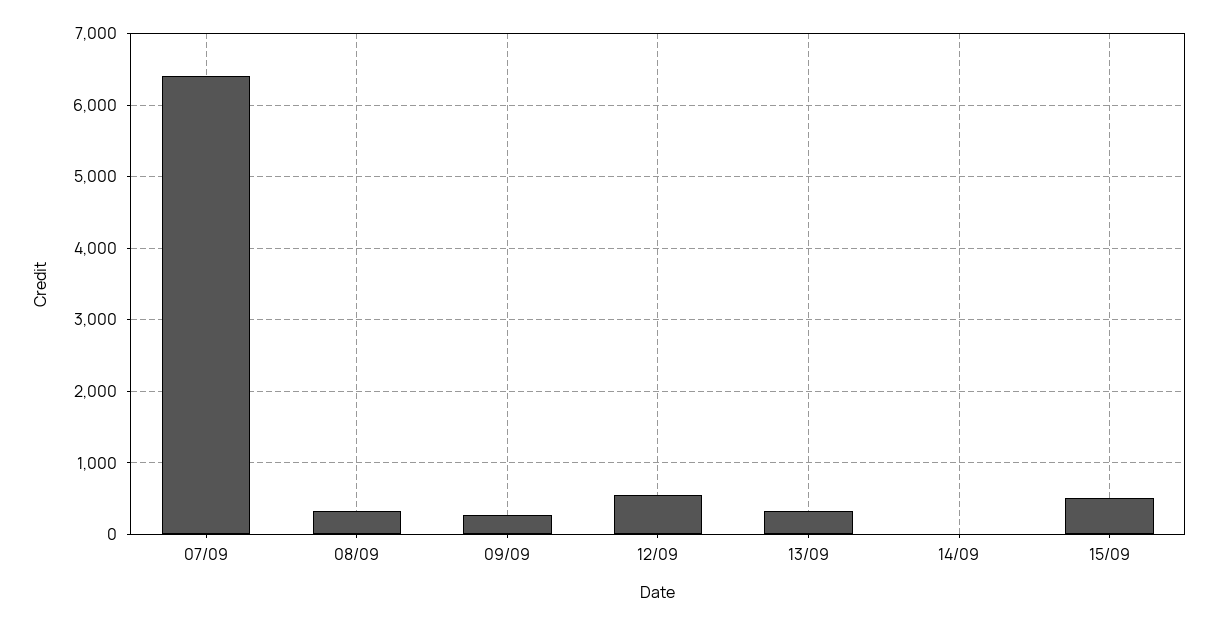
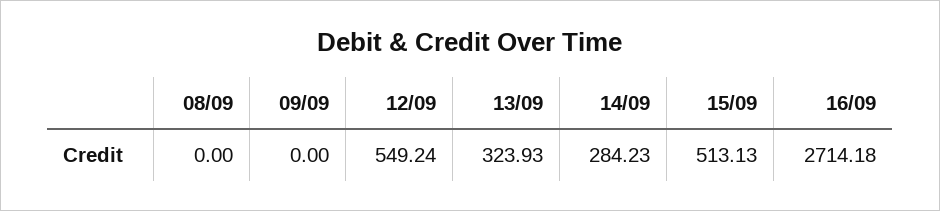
07/09: 6400 -> none
08/09: 300 -> 0
09/09: 300 -> 0
14/09: 0 -> 284.23
16/09: none -> 2714.18

